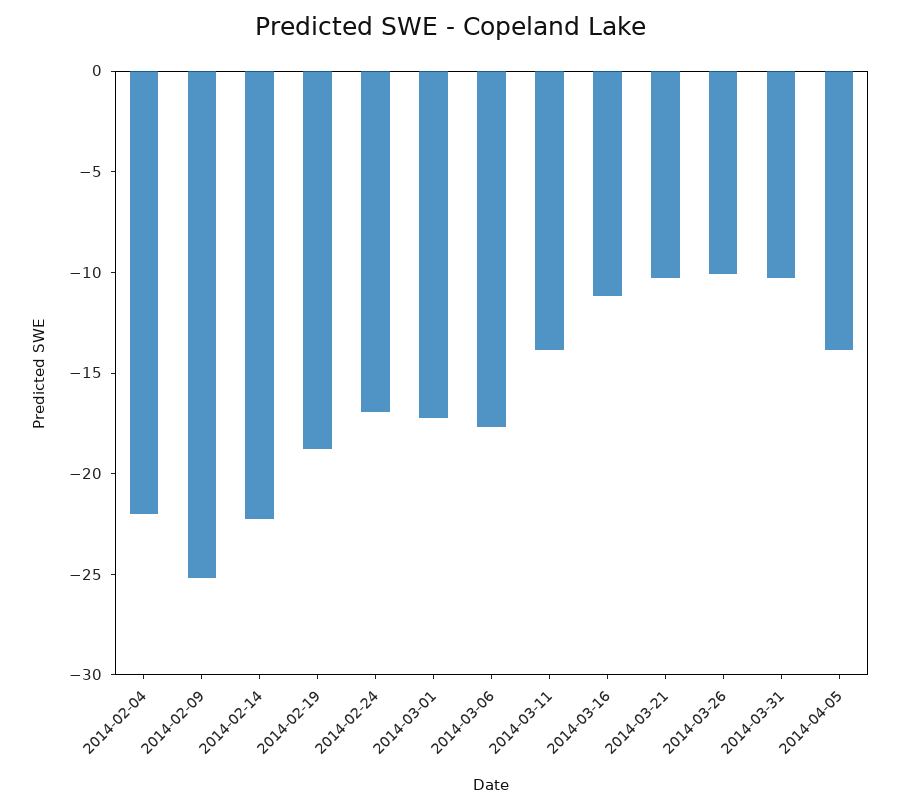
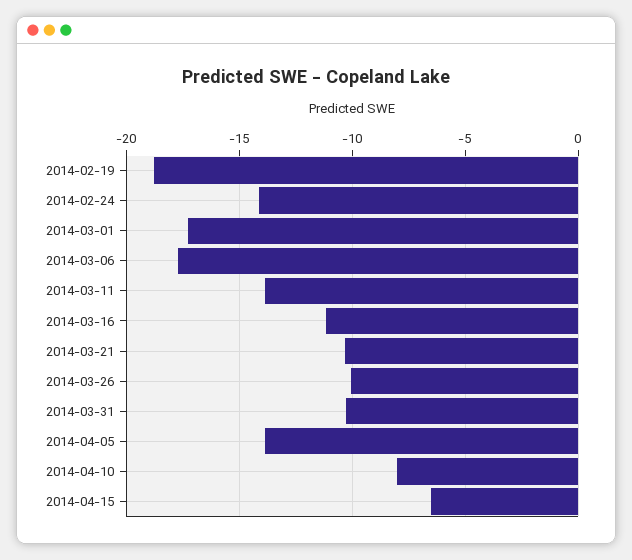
2014-02-04: -22 -> none
2014-02-09: -25 -> none
2014-02-14: -22 -> none
2014-02-24: -17 -> -14
2014-04-10: none -> -8
2014-04-15: none -> -6.5

